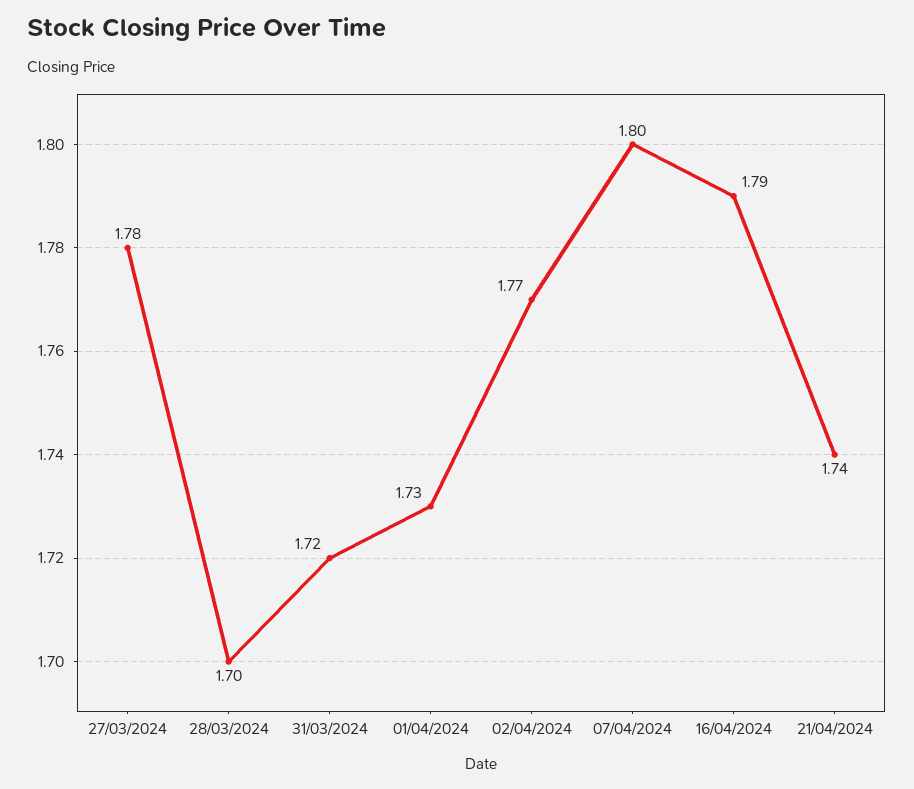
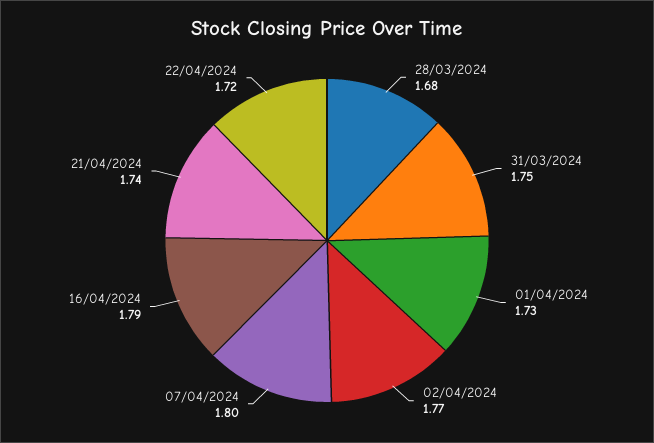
27/03/2024: 1.78 -> none
28/03/2024: 1.7 -> 1.68
31/03/2024: 1.72 -> 1.75
22/04/2024: none -> 1.72

